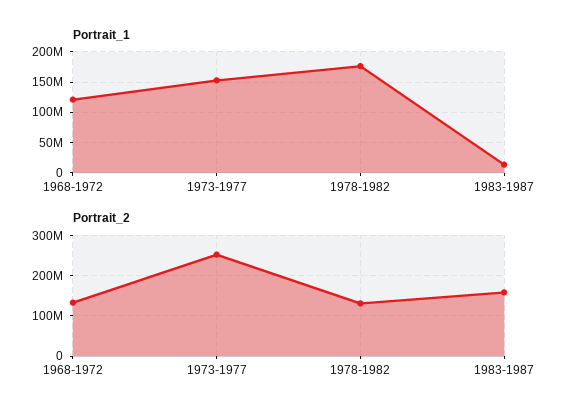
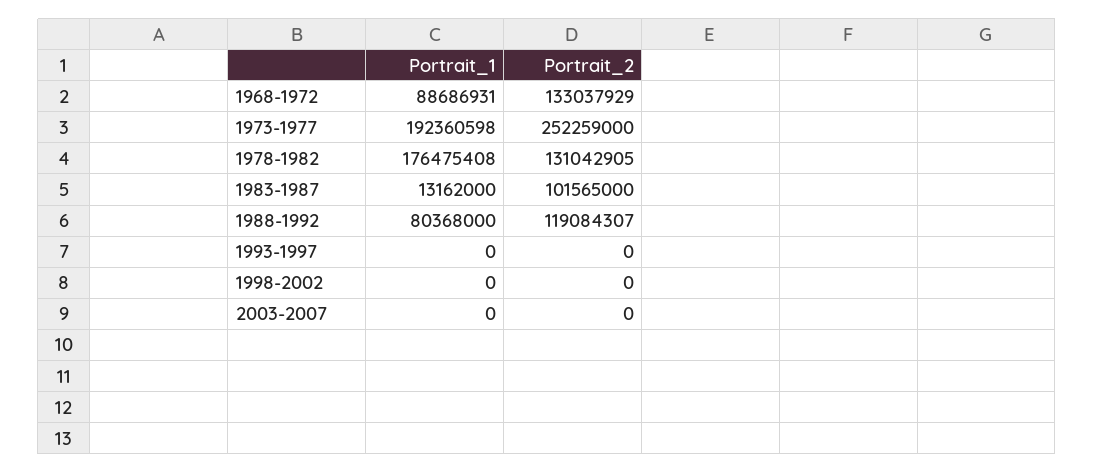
Portrait_1, 1968-1972: 120000000 -> 88686931
Portrait_1, 1973-1977: 150000000 -> 192360598
Portrait_2, 1983-1987: 160000000 -> 101565000
Portrait_1, 1988-1992: none -> 80368000
Portrait_2, 1988-1992: none -> 119084307
Portrait_1, 1993-1997: none -> 0
Portrait_2, 1993-1997: none -> 0
Portrait_1, 1998-2002: none -> 0
Portrait_2, 1998-2002: none -> 0
Portrait_1, 2003-2007: none -> 0
Portrait_2, 2003-2007: none -> 0

